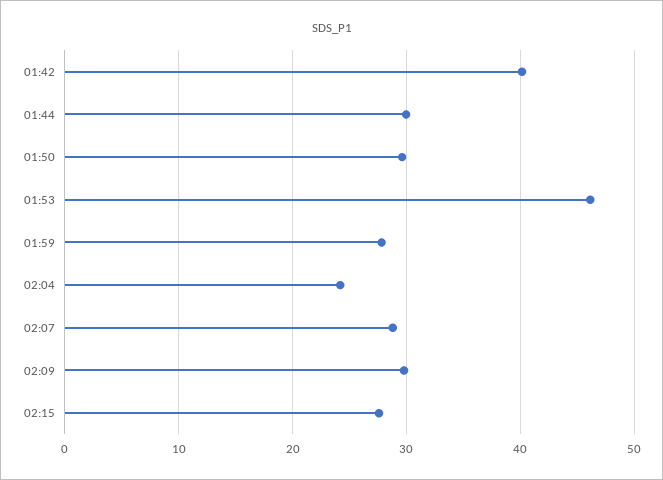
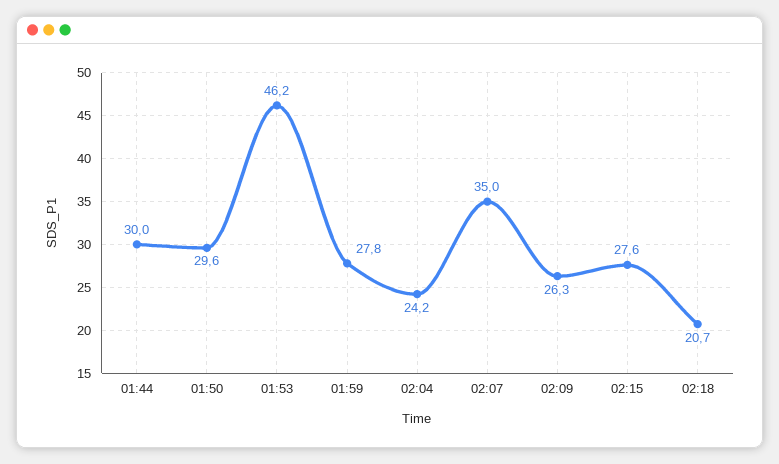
01:42: 40 -> none
02:07: 29 -> 35
02:09: 30 -> 26.3
02:18: none -> 20.7

